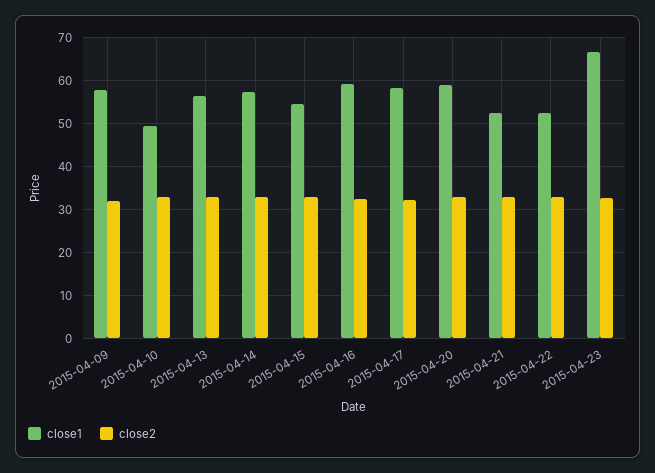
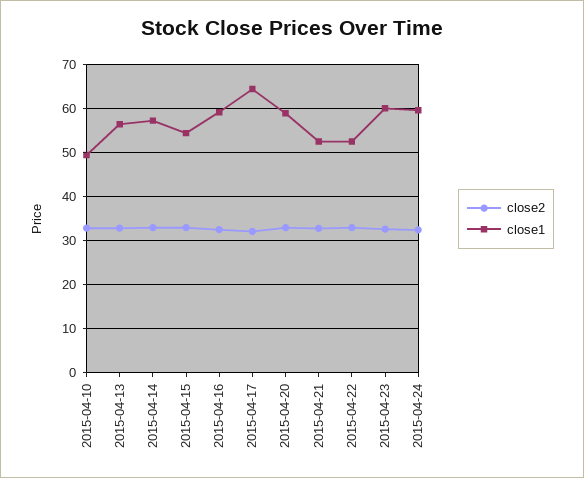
close1, 2015-04-09: 58 -> none
close2, 2015-04-09: 32 -> none
close1, 2015-04-17: 58 -> 64
close1, 2015-04-23: 66 -> 60
close2, 2015-04-24: none -> 32
close1, 2015-04-24: none -> 60

